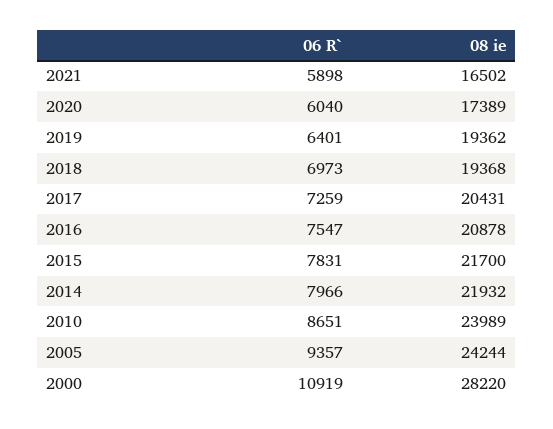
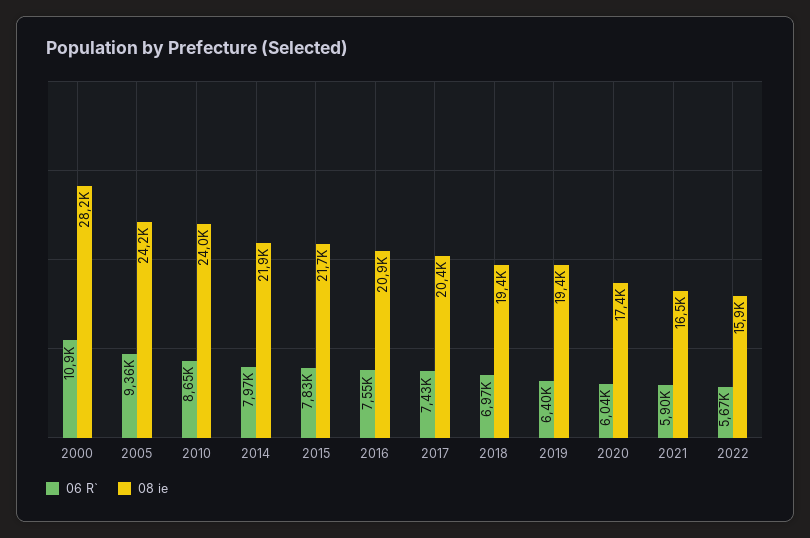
06 R`, 2017: 7259 -> 7430
06 R`, 2022: none -> 5670
08 ie, 2022: none -> 15900

